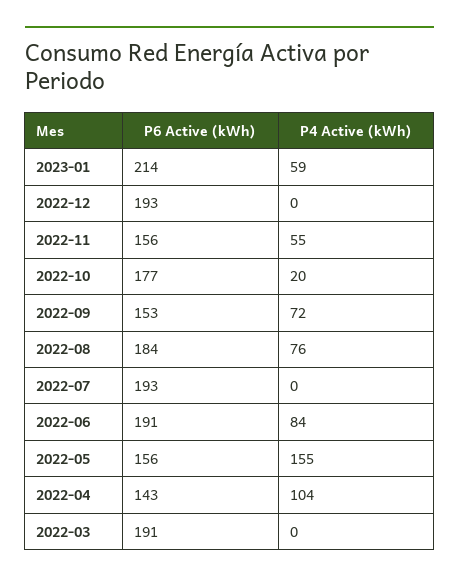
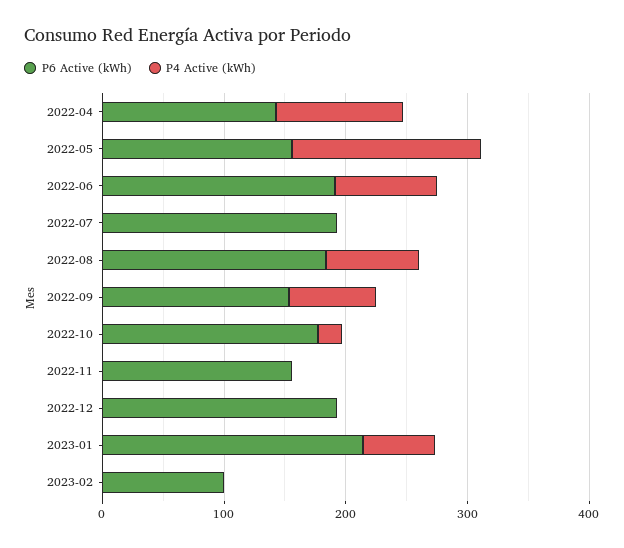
P4 Active (kWh), 2022-11: 55 -> 0
P6 Active (kWh), 2022-03: 191 -> none
P4 Active (kWh), 2022-03: 0 -> none
P6 Active (kWh), 2023-02: none -> 100
P4 Active (kWh), 2023-02: none -> 0

